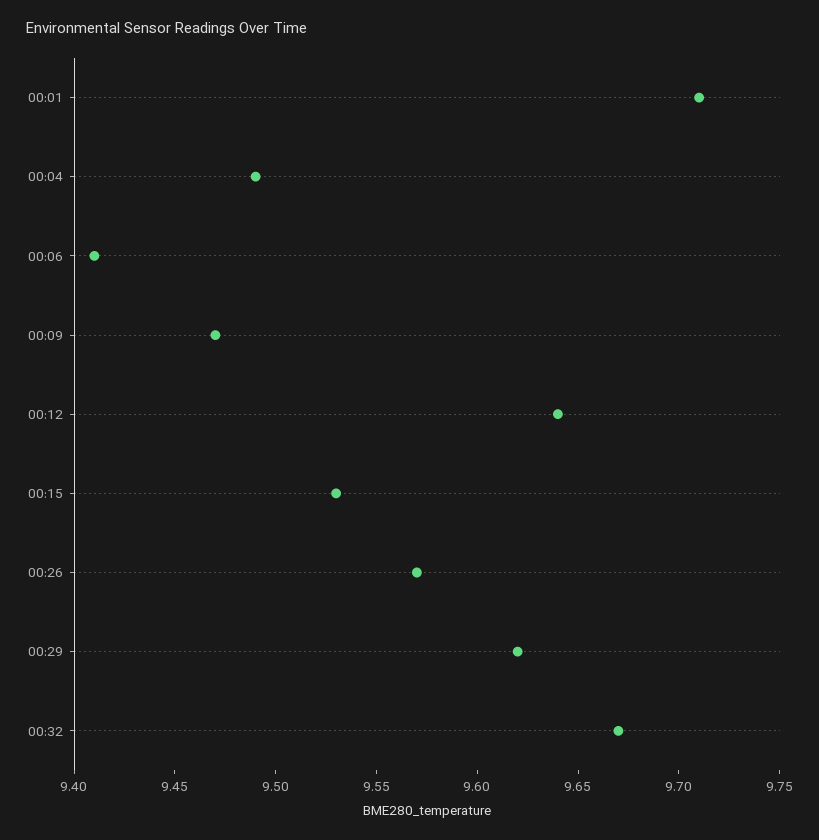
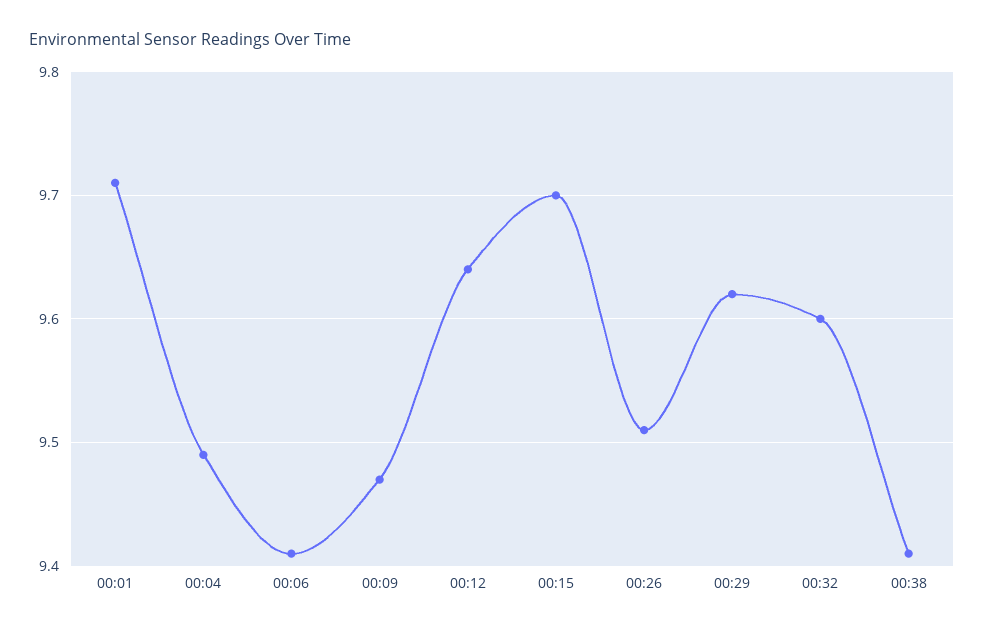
00:15: 9.53 -> 9.7
00:26: 9.57 -> 9.51
00:32: 9.67 -> 9.6
00:38: none -> 9.41

